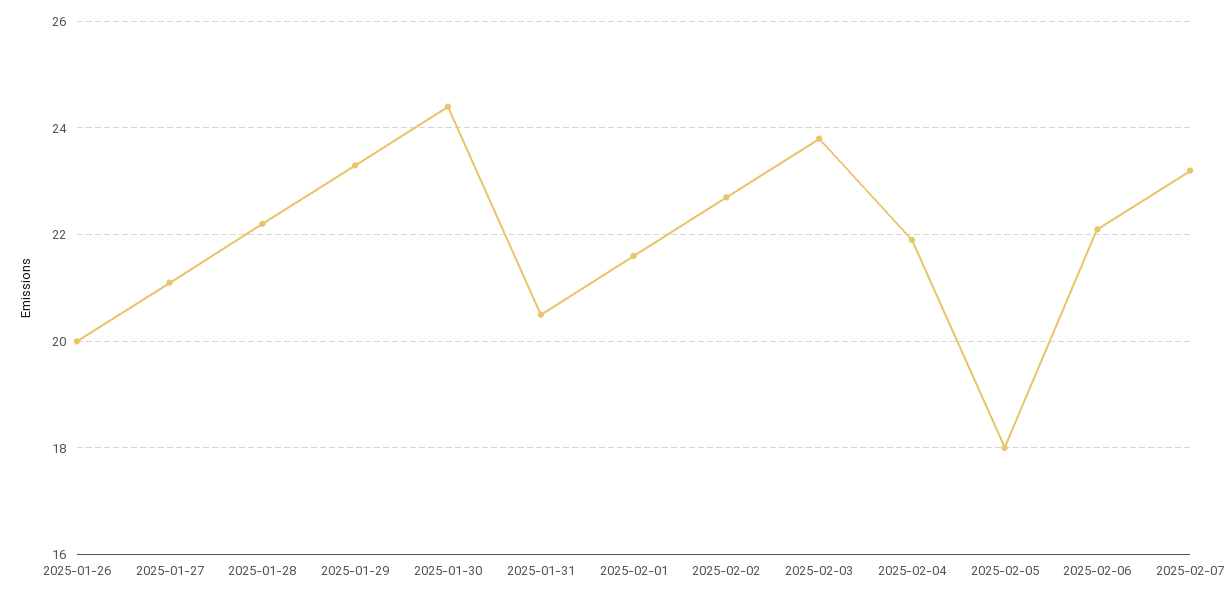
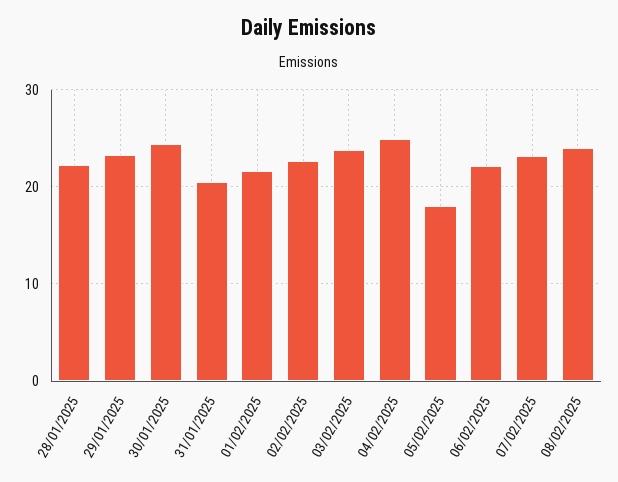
2025-01-26: 20 -> none
2025-01-27: 21 -> none
2025-02-04: 22 -> 25
08/02/2025: none -> 24

